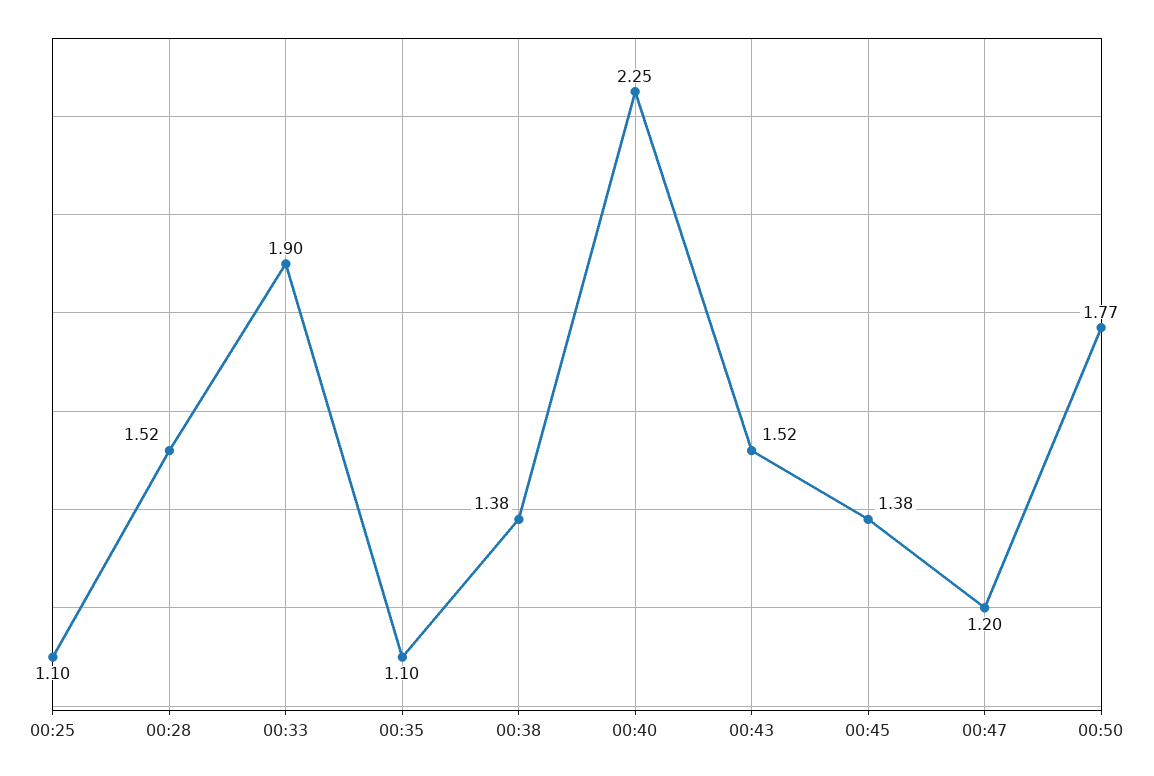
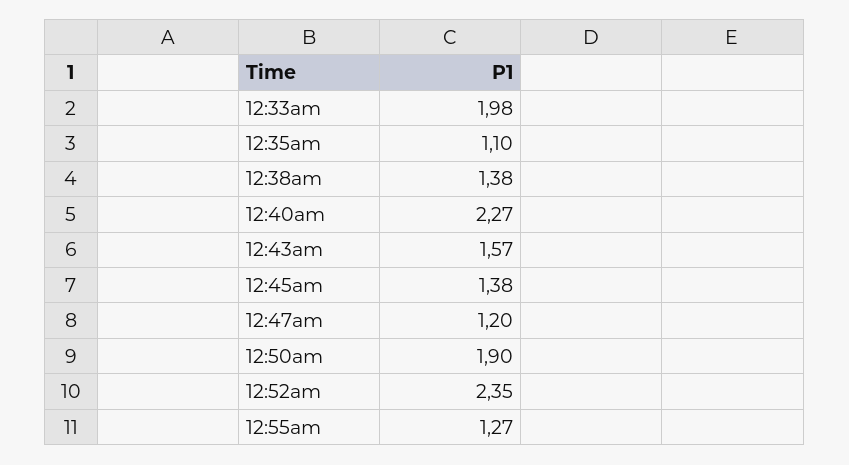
00:25: 1.1 -> none
00:28: 1.52 -> none
00:33: 1.9 -> 1.98
00:40: 2.25 -> 2.27
00:43: 1.52 -> 1.57
00:50: 1.77 -> 1.9
12:52am: none -> 2.35
12:55am: none -> 1.27

